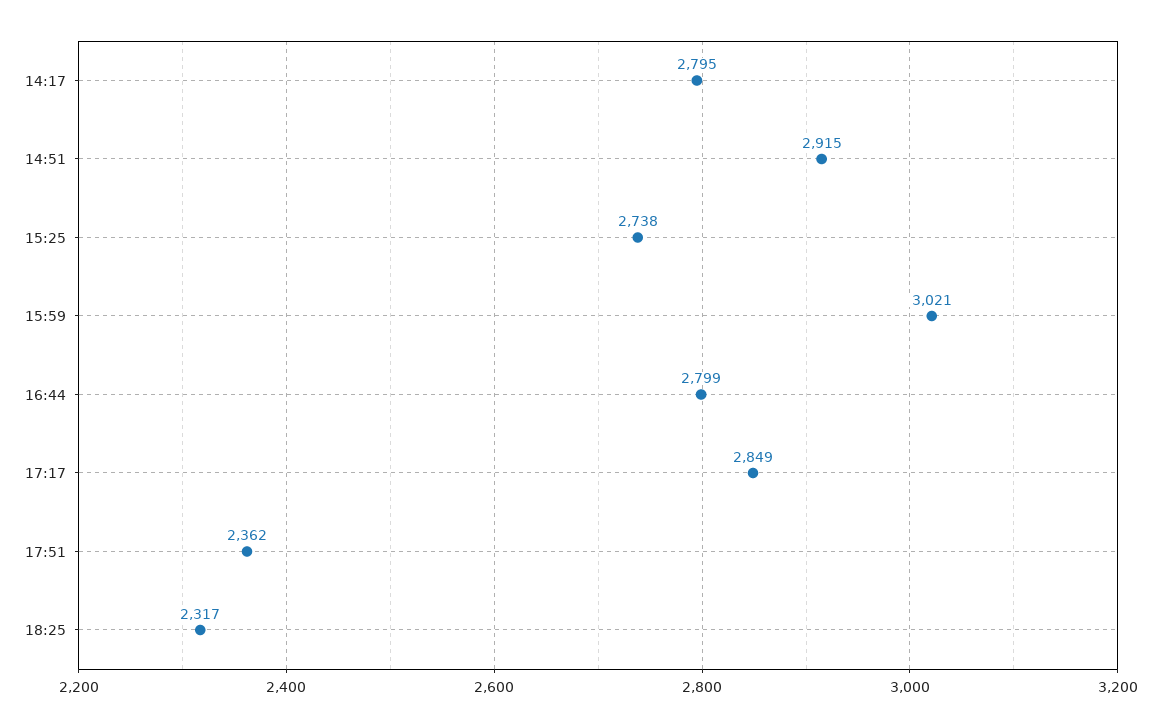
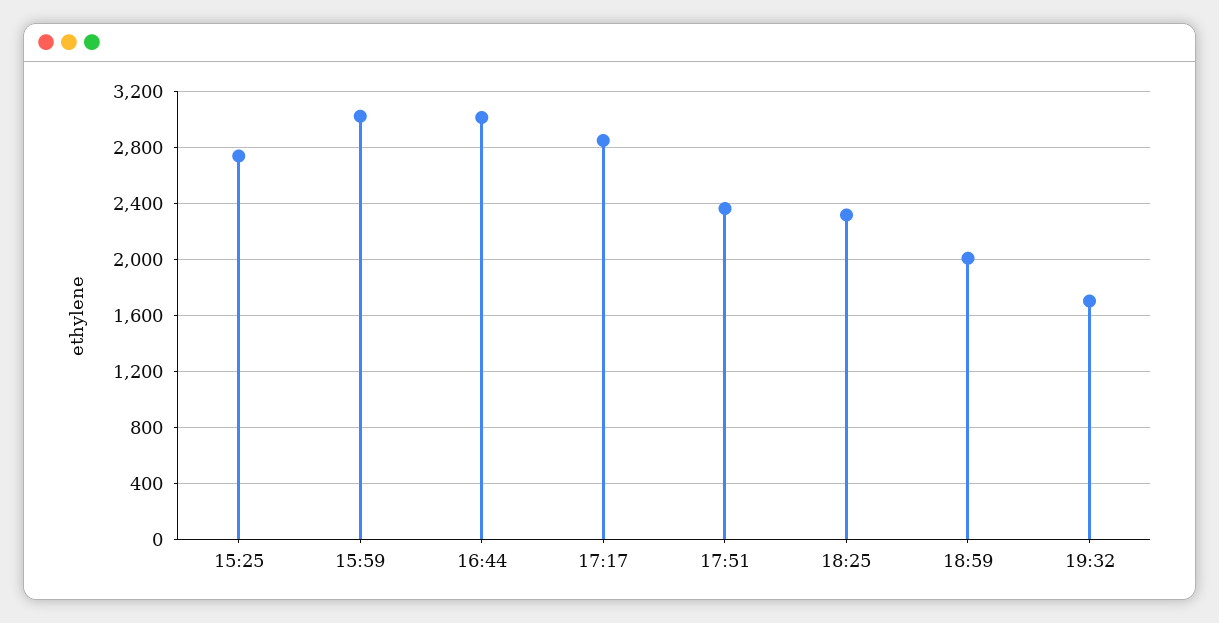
14:17: 2795 -> none
14:51: 2915 -> none
16:44: 2799 -> 3000
18:59: none -> 2000
19:32: none -> 1700

